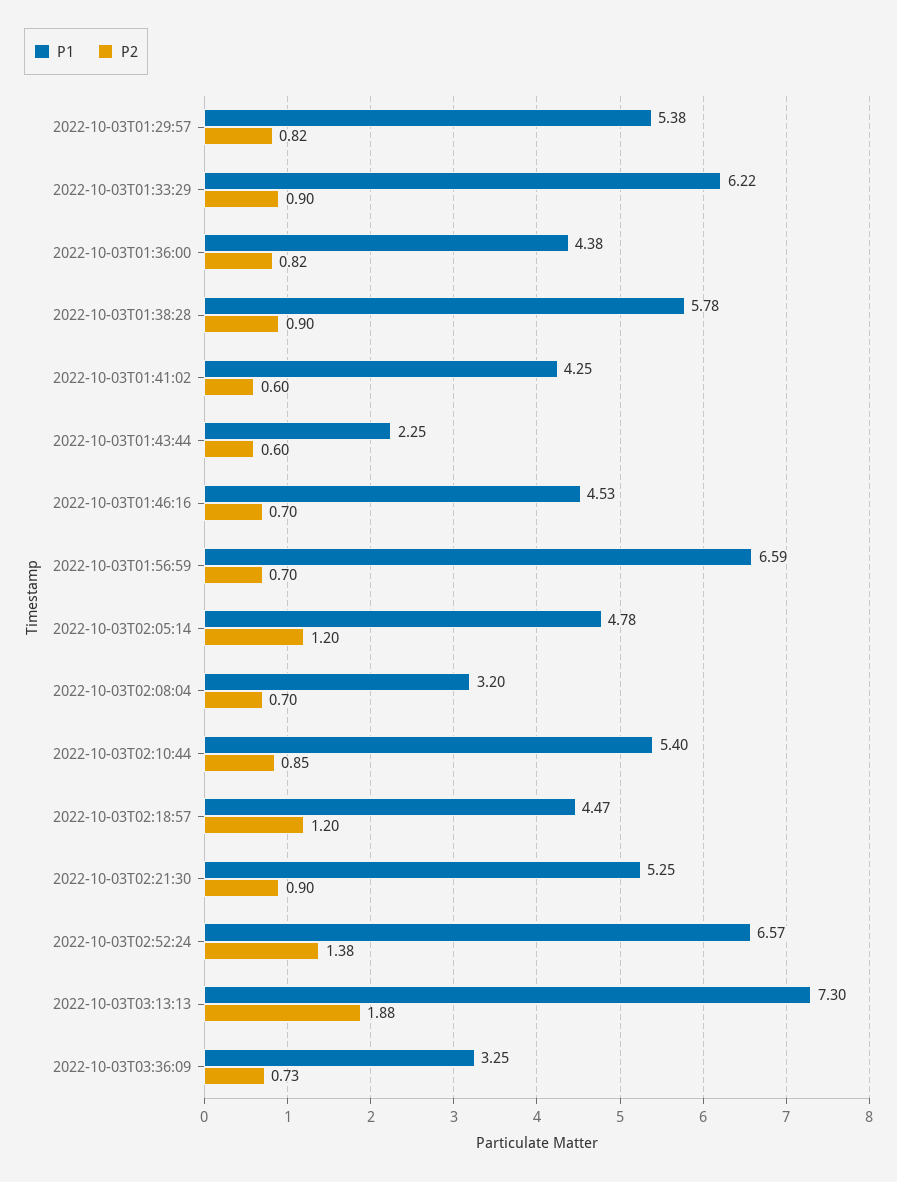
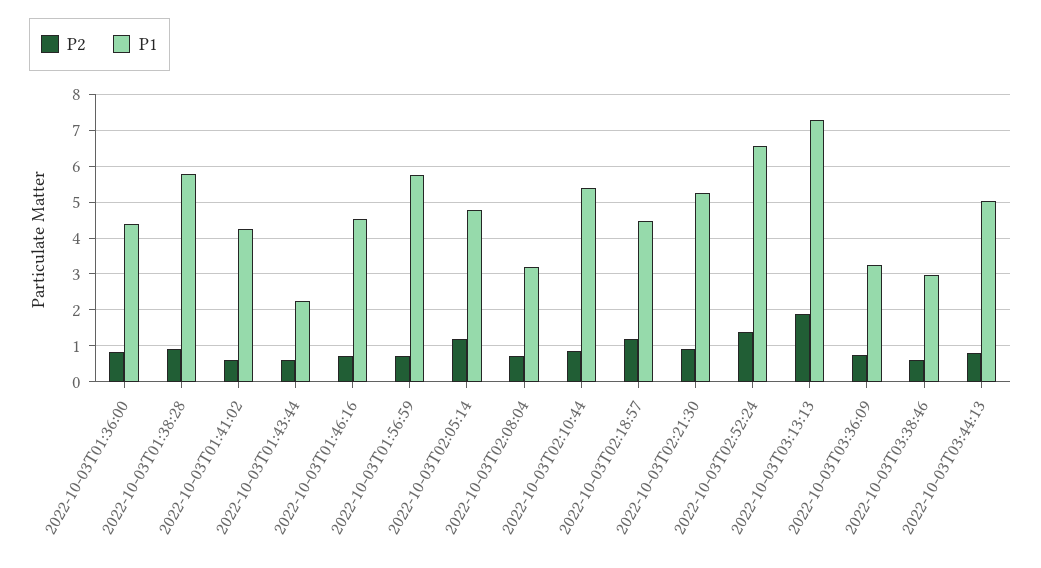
P1, 2022-10-03T01:29:57: 5.38 -> none
P2, 2022-10-03T01:29:57: 0.82 -> none
P1, 2022-10-03T01:33:29: 6.22 -> none
P2, 2022-10-03T01:33:29: 0.9 -> none
P1, 2022-10-03T01:56:59: 6.59 -> 5.8
P2, 2022-10-03T03:38:46: none -> 0.6
P1, 2022-10-03T03:38:46: none -> 3
P2, 2022-10-03T03:44:13: none -> 0.8
P1, 2022-10-03T03:44:13: none -> 5

